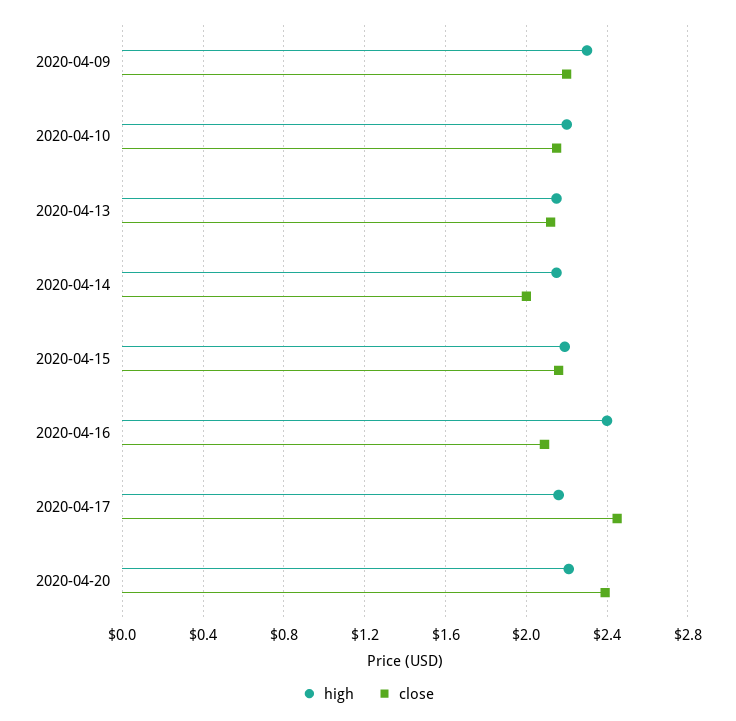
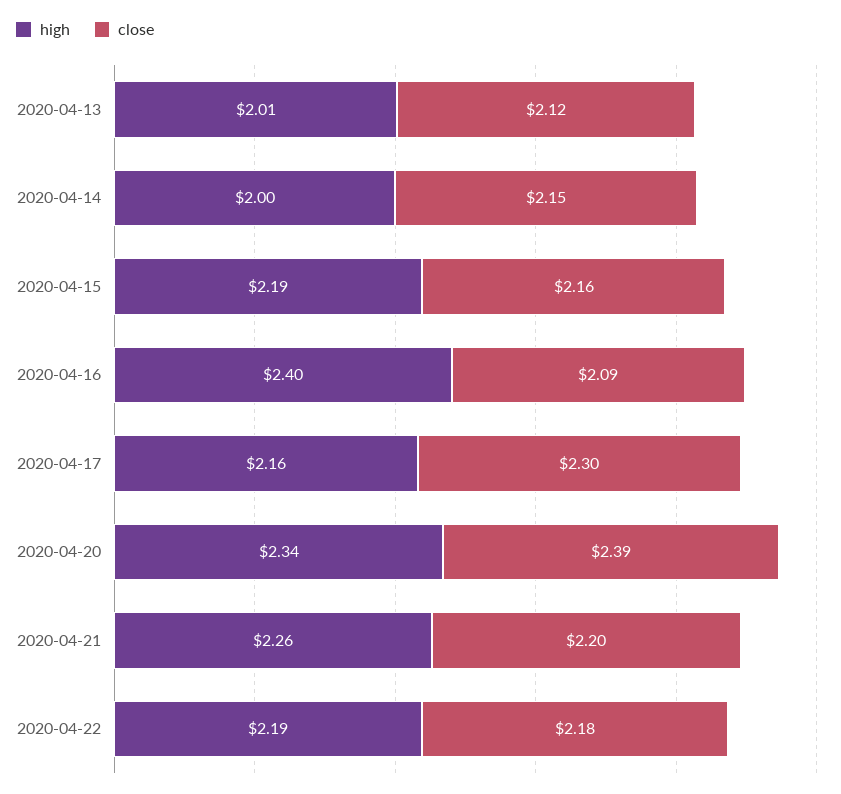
high, 2020-04-09: 2.3 -> none
close, 2020-04-09: 2.2 -> none
high, 2020-04-10: 2.2 -> none
close, 2020-04-10: 2.15 -> none
high, 2020-04-13: 2.15 -> 2.01
high, 2020-04-14: 2.15 -> 2
close, 2020-04-14: 2 -> 2.15
close, 2020-04-17: 2.45 -> 2.3
high, 2020-04-20: 2.2 -> 2.34
high, 2020-04-21: none -> 2.26
close, 2020-04-21: none -> 2.2
high, 2020-04-22: none -> 2.19
close, 2020-04-22: none -> 2.18

